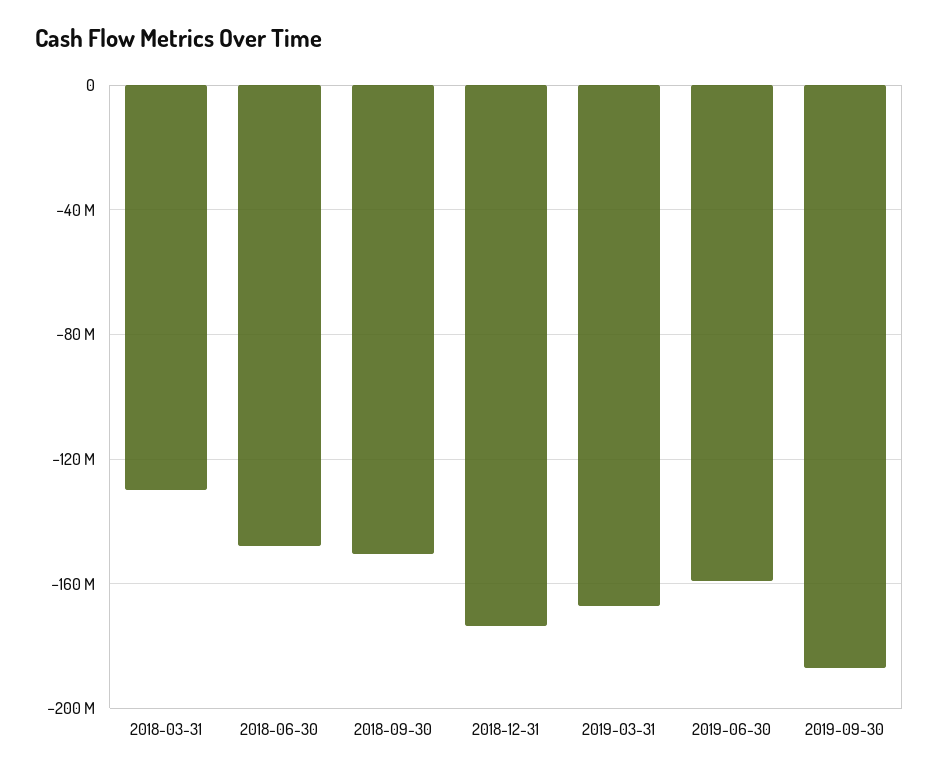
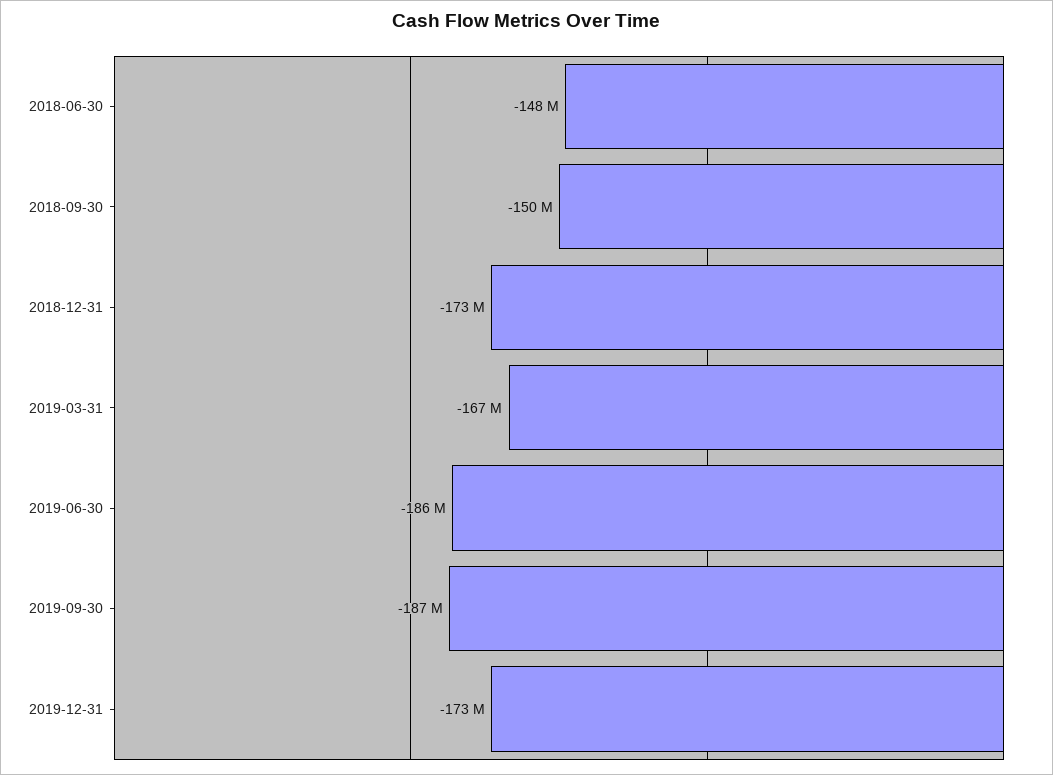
2018-03-31: -130000000 -> none
2019-06-30: -160000000 -> -186000000
2019-12-31: none -> -173000000

